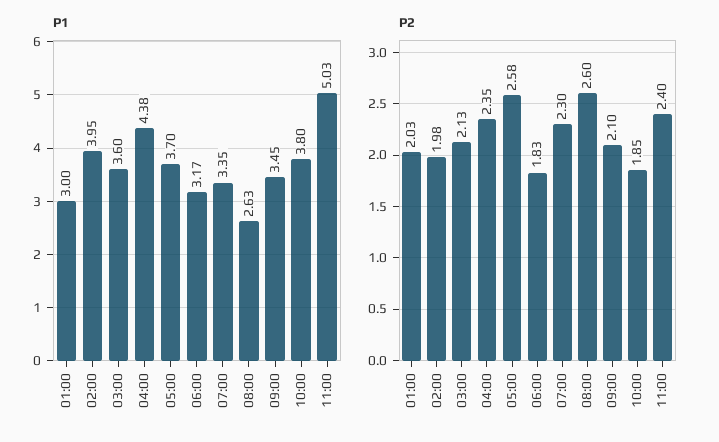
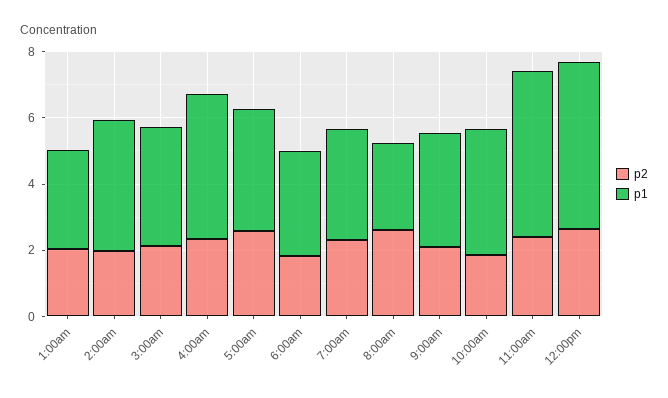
P2, 12:00pm: none -> 2.5
P1, 12:00pm: none -> 5

